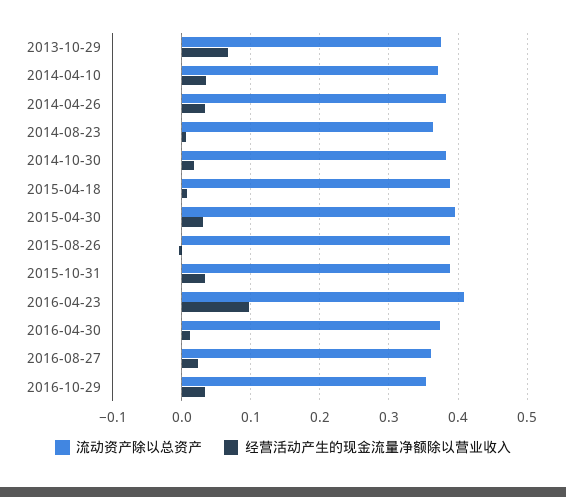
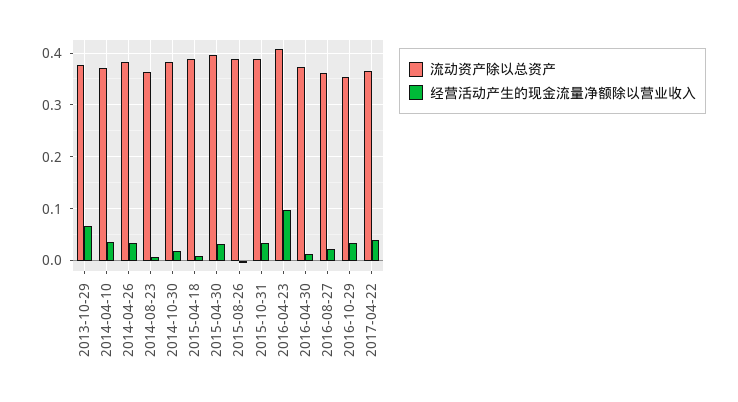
流动资产除以总资产, 2017-04-22: none -> 0.36
经营活动产生的现金流量净额除以营业收入, 2017-04-22: none -> 0.04

